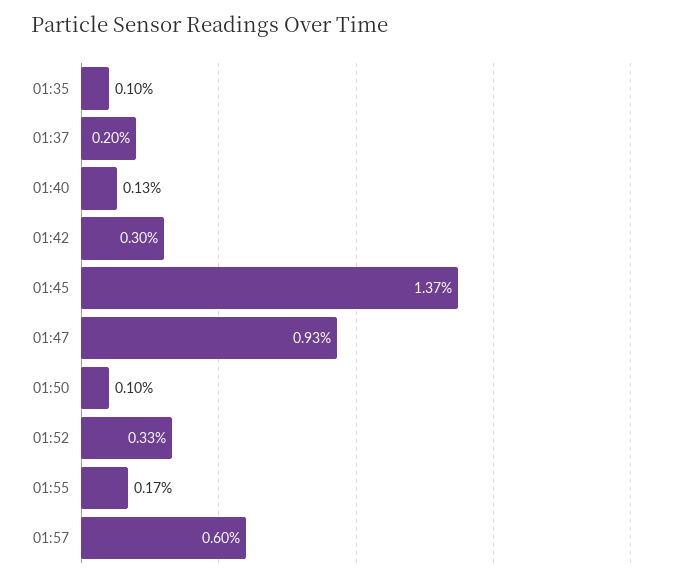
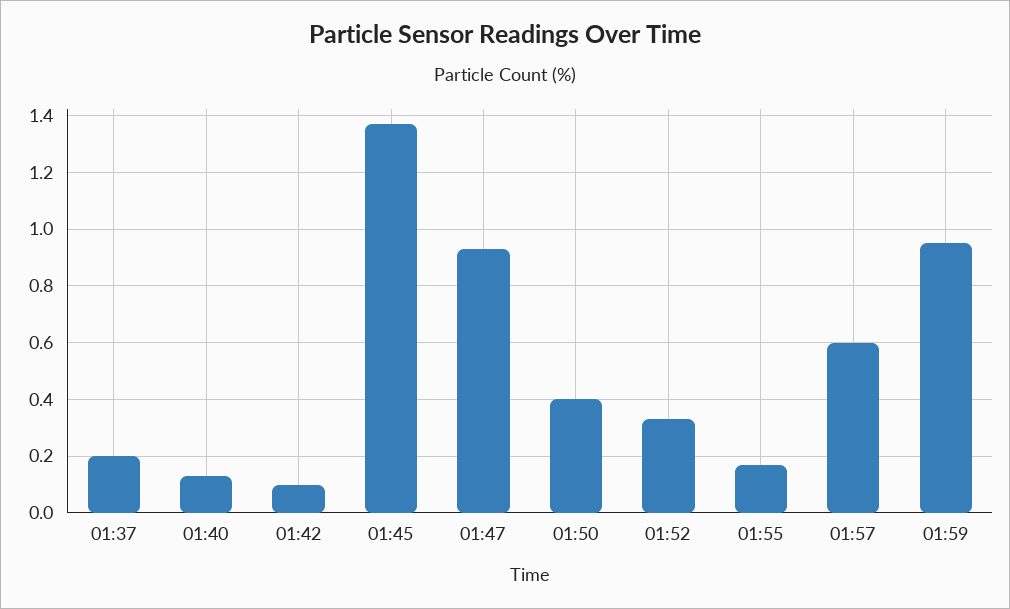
01:35: 0.1 -> none
01:42: 0.3 -> 0.1
01:50: 0.1 -> 0.4
01:59: none -> 0.95

